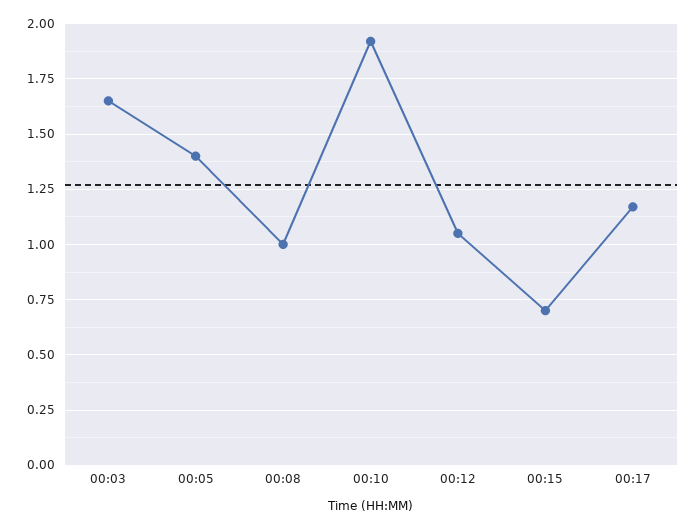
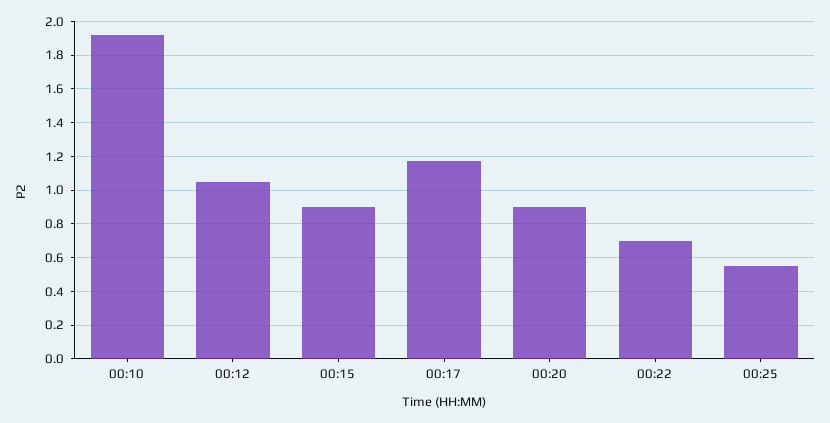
00:03: 1.65 -> none
00:05: 1.4 -> none
00:08: 1 -> none
00:15: 0.7 -> 0.9
00:20: none -> 0.9
00:22: none -> 0.7
00:25: none -> 0.55

